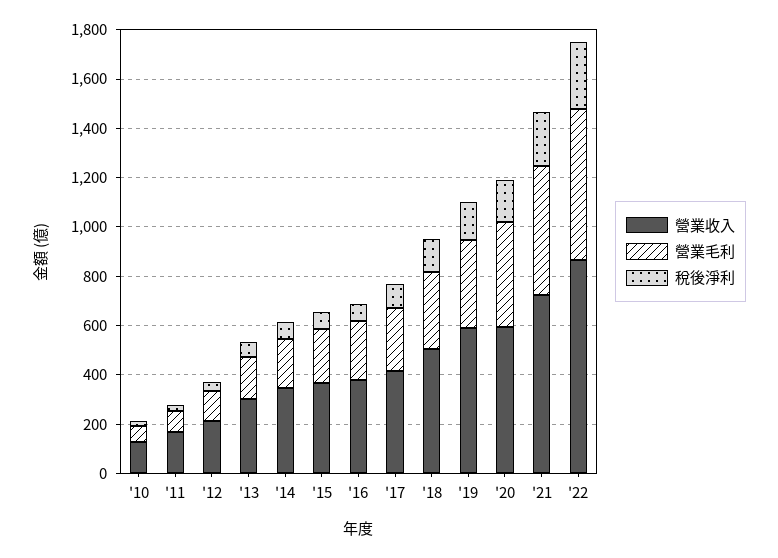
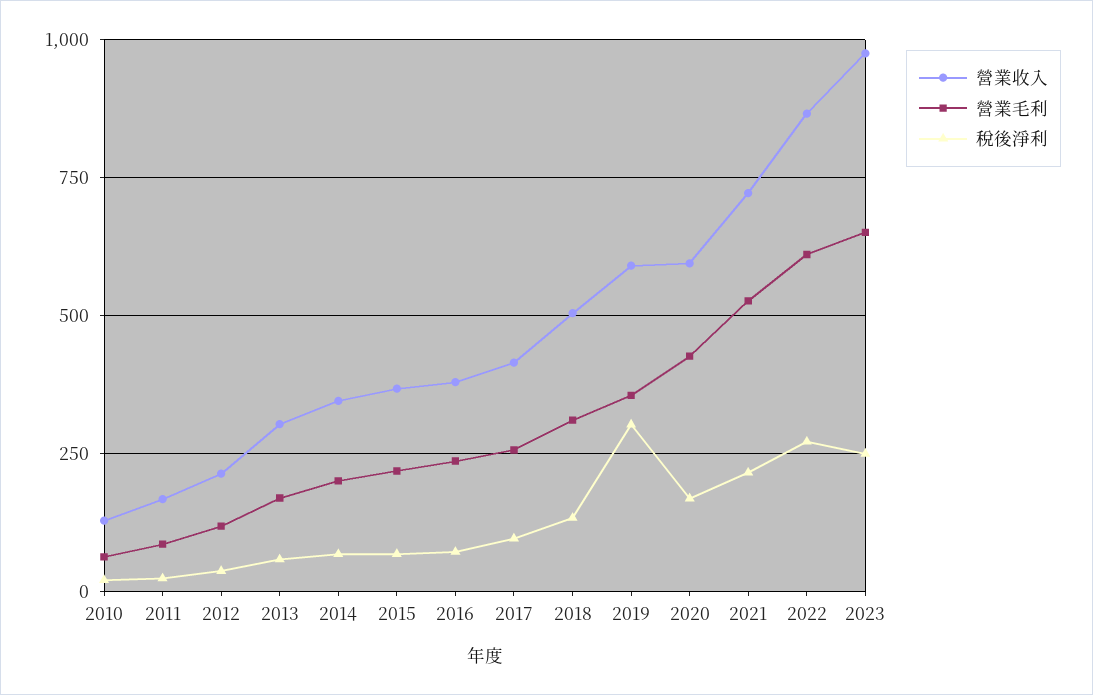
稅後淨利, '19: 150 -> 300
營業收入, 2023: none -> 975
營業毛利, 2023: none -> 650
稅後淨利, 2023: none -> 250

